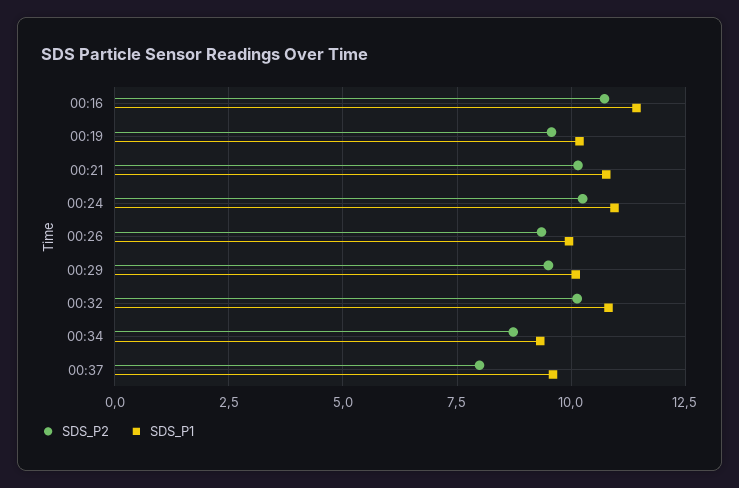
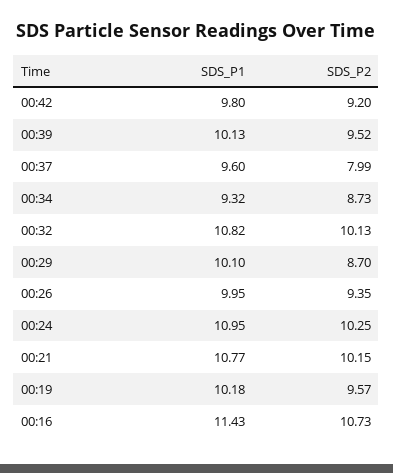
SDS_P2, 00:29: 9.5 -> 8.7
SDS_P1, 00:42: none -> 9.8
SDS_P2, 00:42: none -> 9.2
SDS_P1, 00:39: none -> 10.13
SDS_P2, 00:39: none -> 9.52

